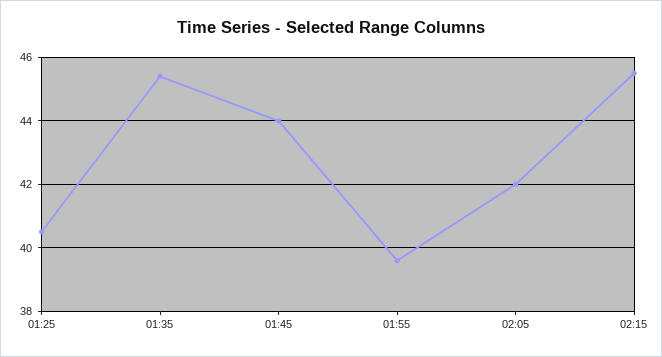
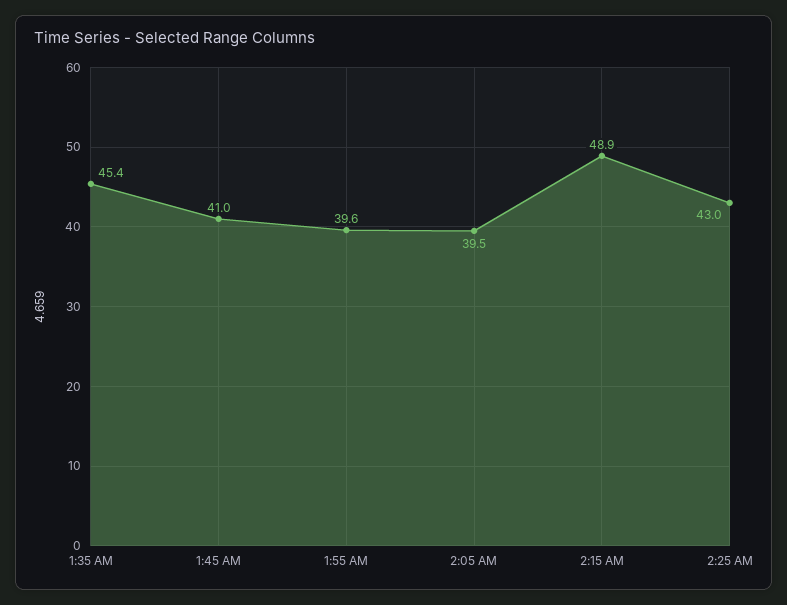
01:25: 40.5 -> none
01:45: 44 -> 41
02:05: 42 -> 39.5
02:15: 45.5 -> 48.9
2:25 AM: none -> 43

